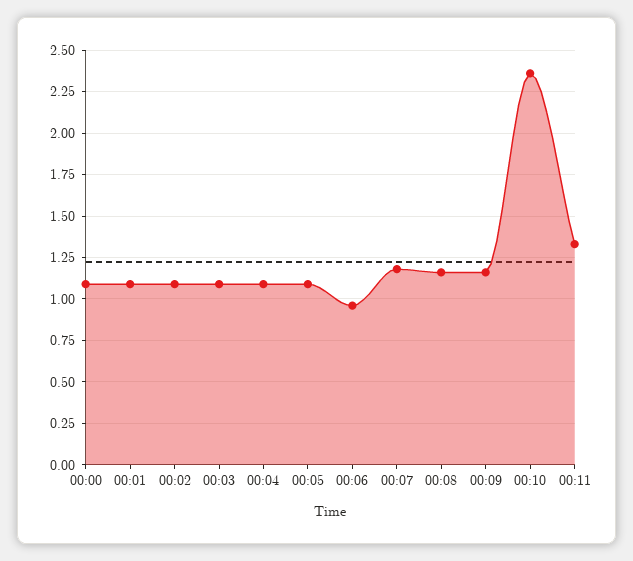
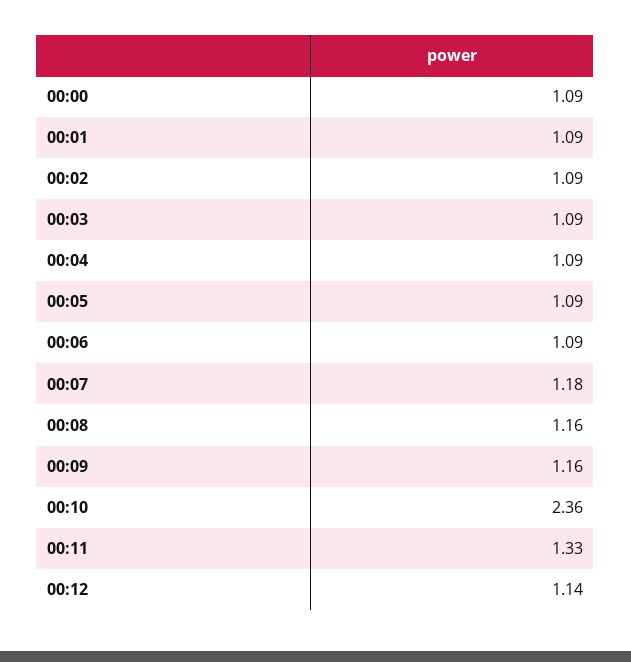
00:06: 0.95 -> 1.09
00:12: none -> 1.14

